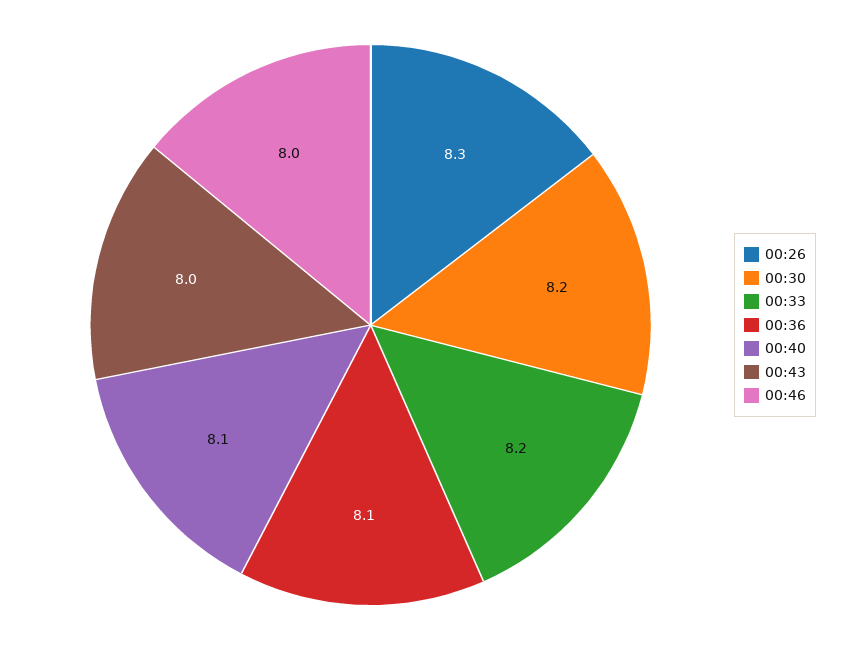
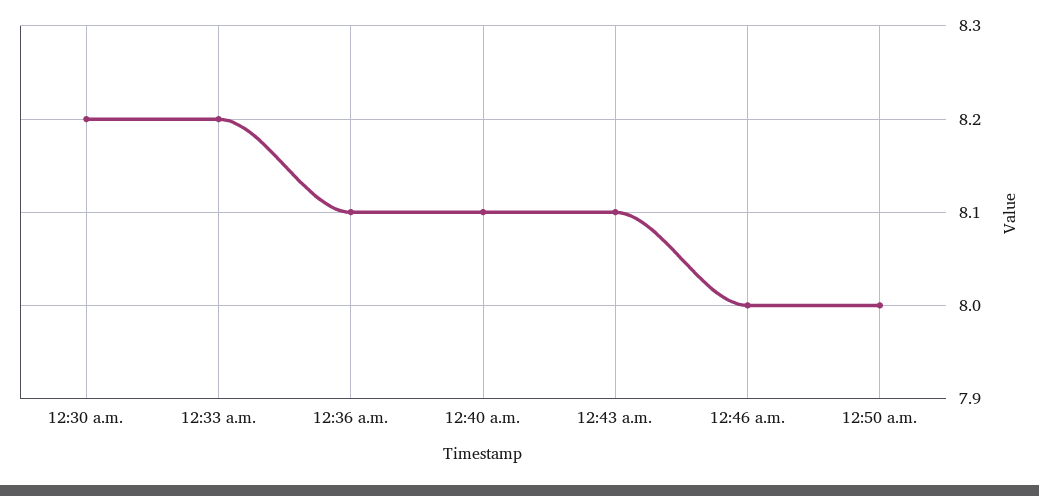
00:26: 8.3 -> none
00:43: 8 -> 8.1
12:50 a.m.: none -> 8

